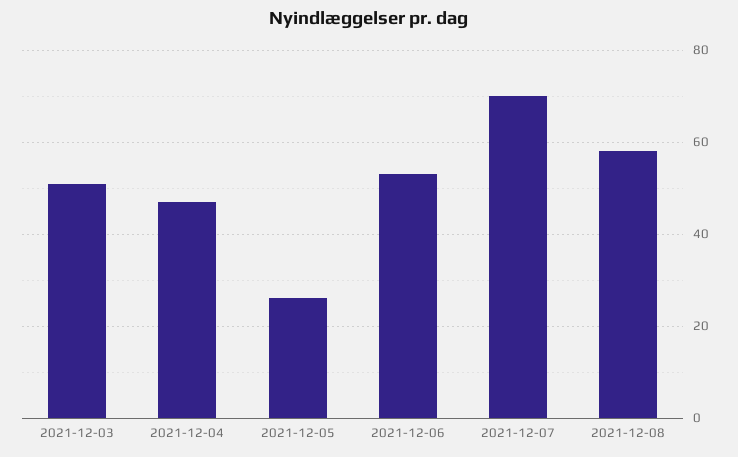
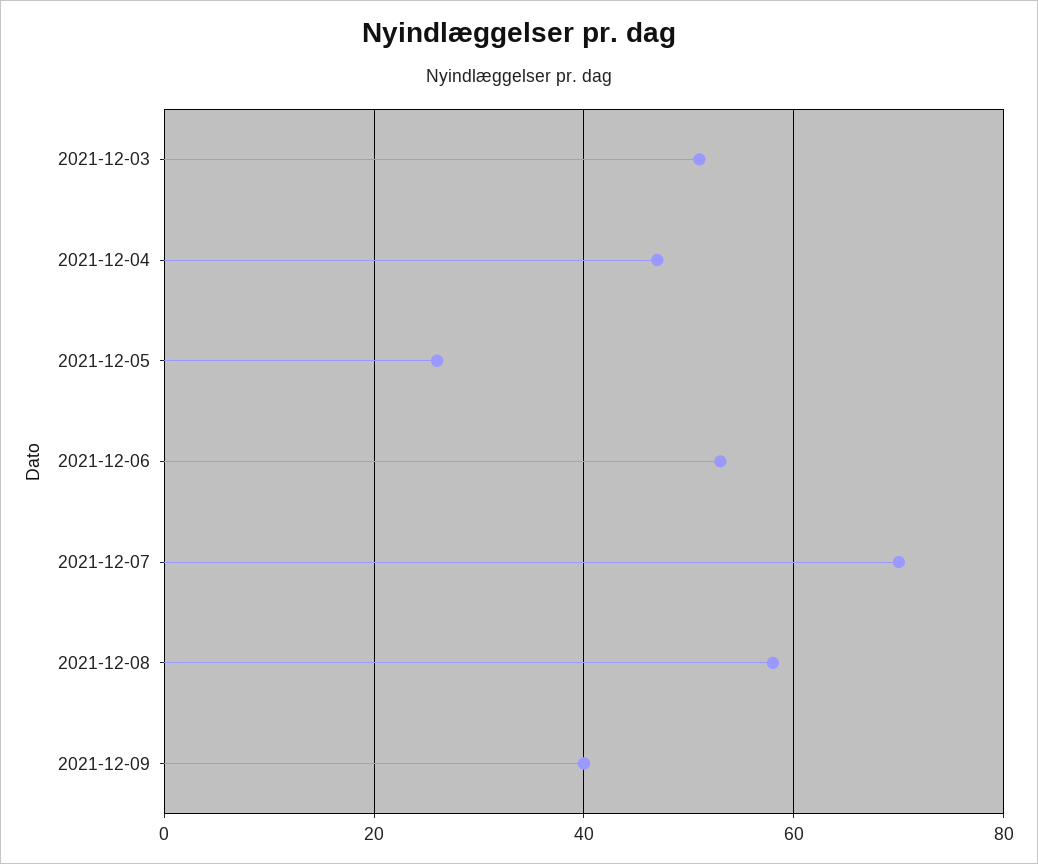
2021-12-09: none -> 40

